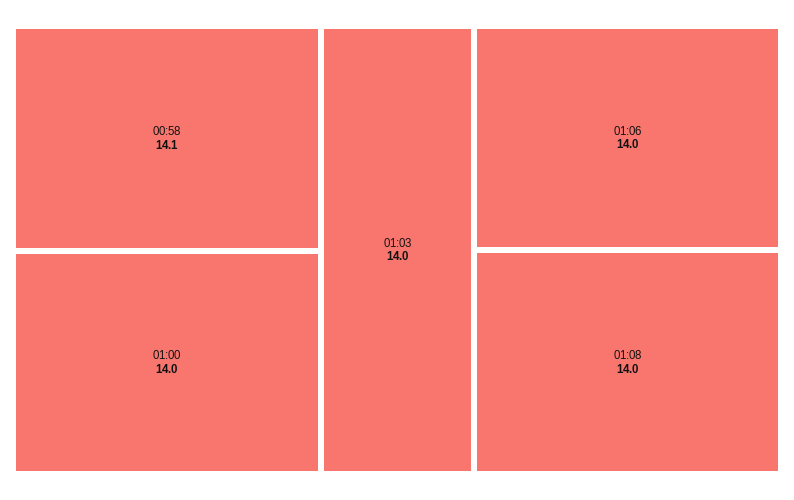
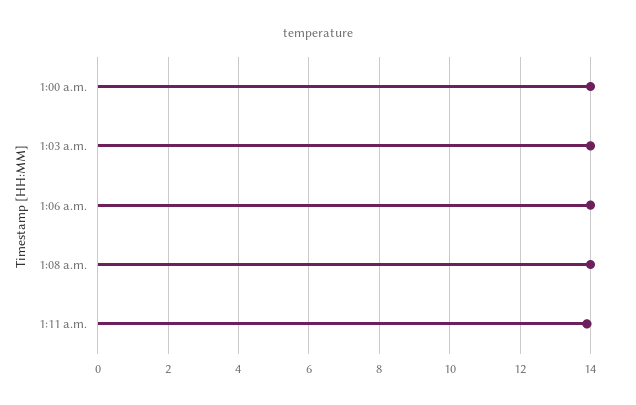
00:58: 14.1 -> none
1:11 a.m.: none -> 14

